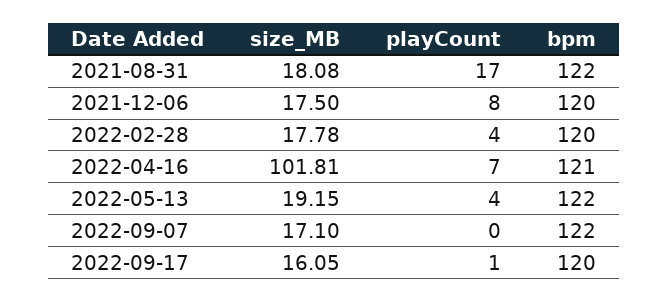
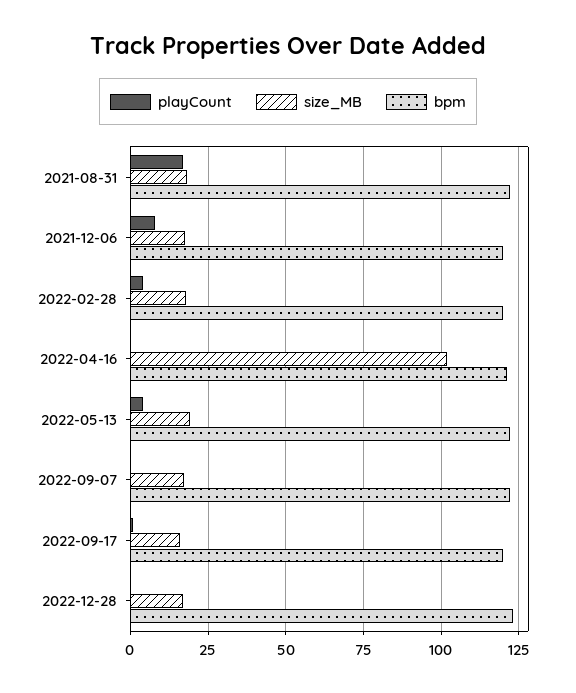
playCount, 2022-04-16: 7 -> 0
playCount, 2022-12-28: none -> 0
size_MB, 2022-12-28: none -> 17.5
bpm, 2022-12-28: none -> 122.5

